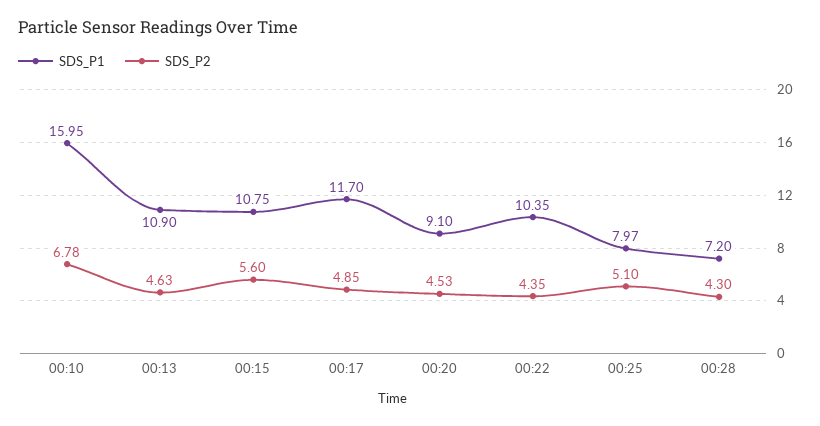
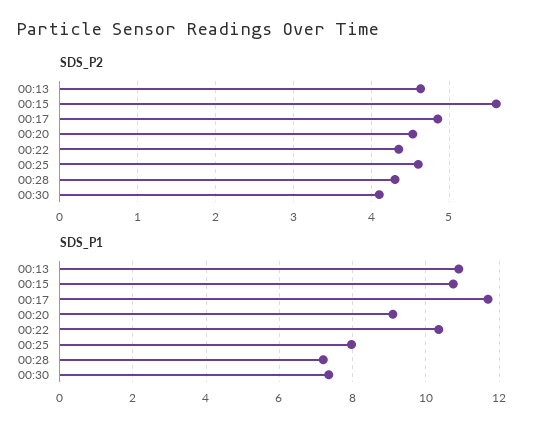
SDS_P1, 00:10: 15.95 -> none
SDS_P2, 00:10: 6.78 -> none
SDS_P2, 00:25: 5.1 -> 4.6
SDS_P2, 00:30: none -> 4.1
SDS_P1, 00:30: none -> 7.4

